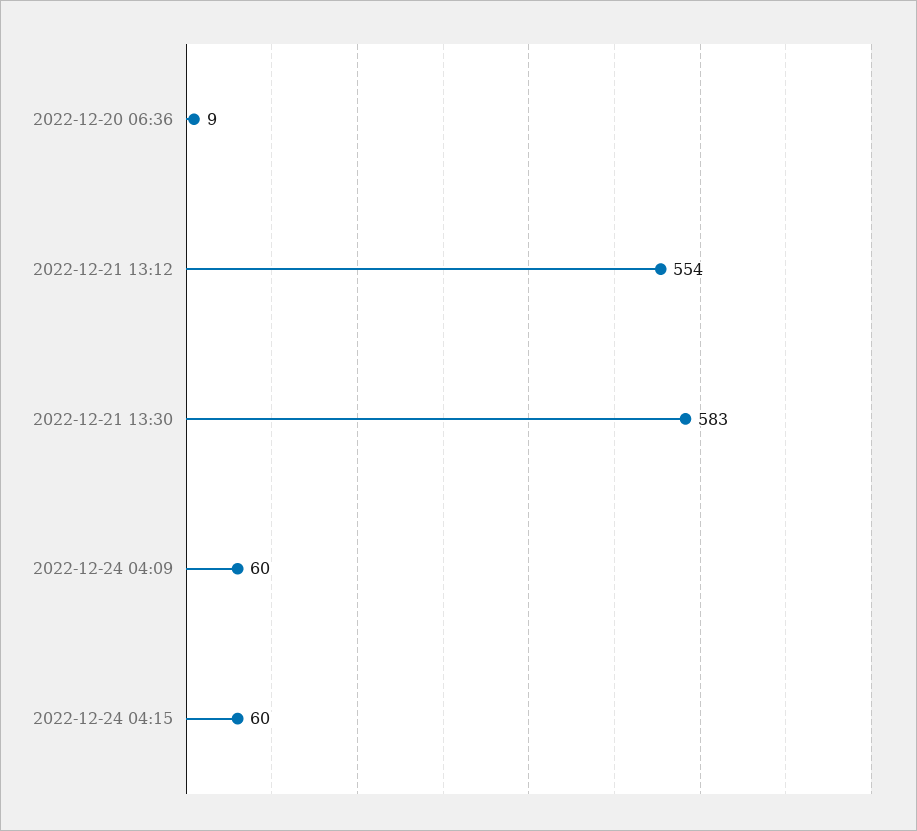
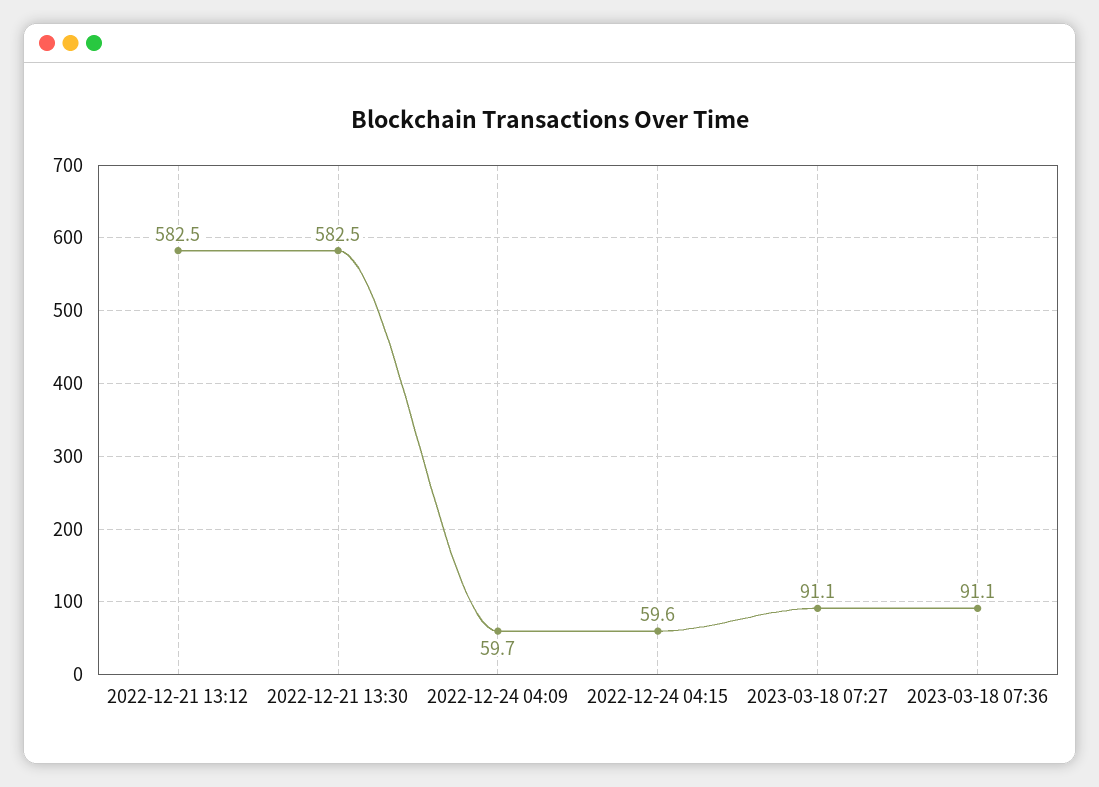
2022-12-20 06:36: 9 -> none
2022-12-21 13:12: 554 -> 582.5
2023-03-18 07:27: none -> 91.1
2023-03-18 07:36: none -> 91.1

